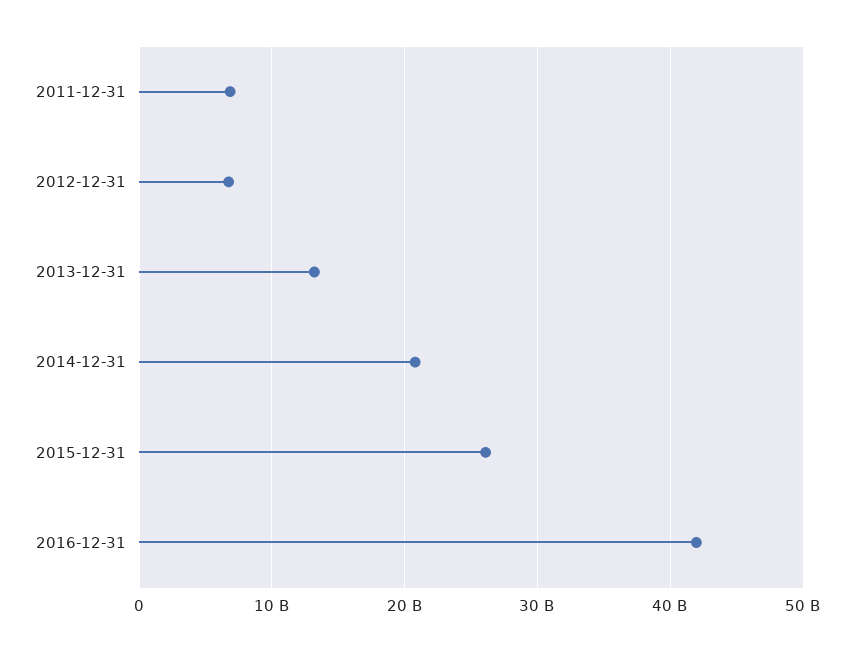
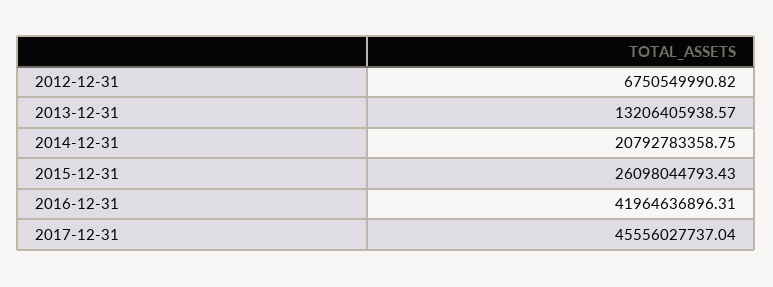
2011-12-31: 7000000000 -> none
2017-12-31: none -> 45556027737.04

